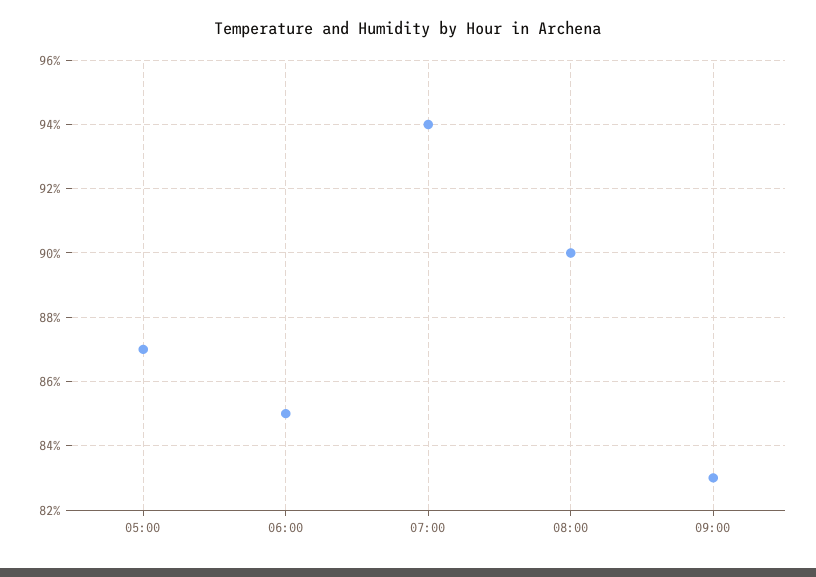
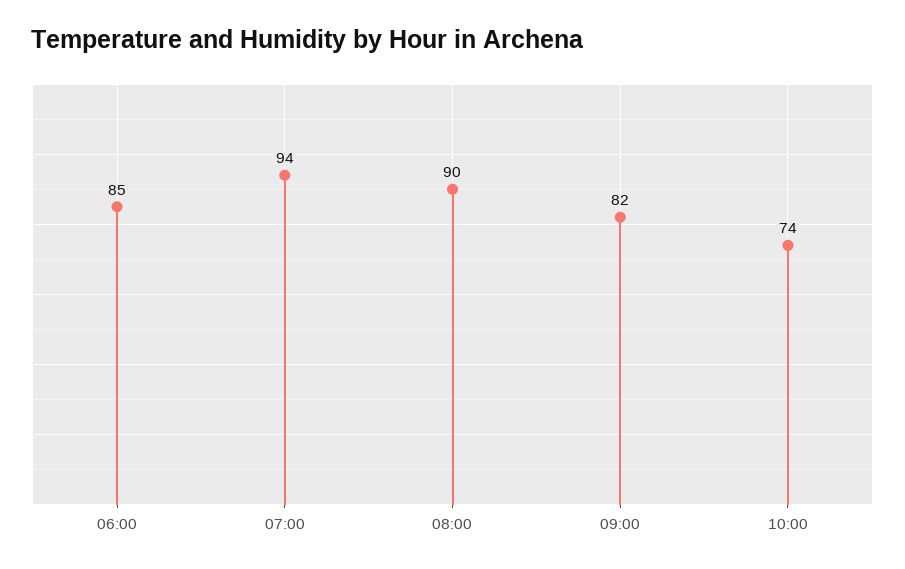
05:00: 87 -> none
09:00: 83 -> 82
10:00: none -> 74

